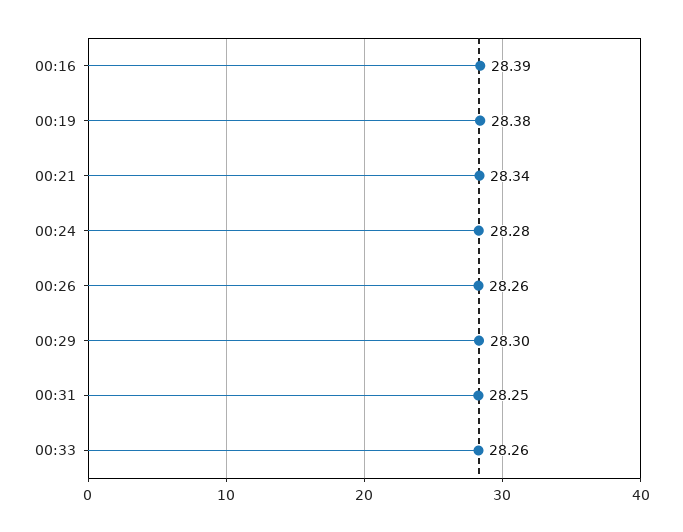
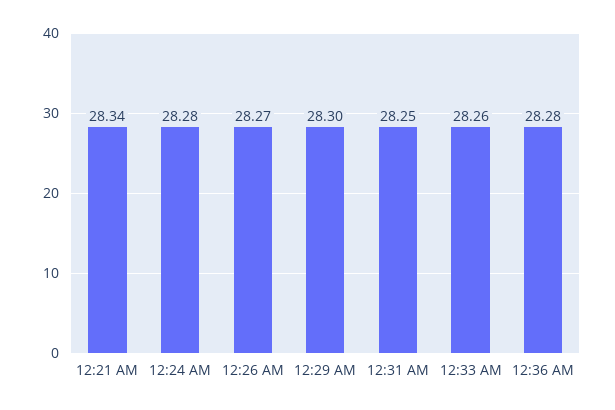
00:16: 28.39 -> none
00:19: 28.38 -> none
00:26: 28.26 -> 28.27
12:36 AM: none -> 28.28

